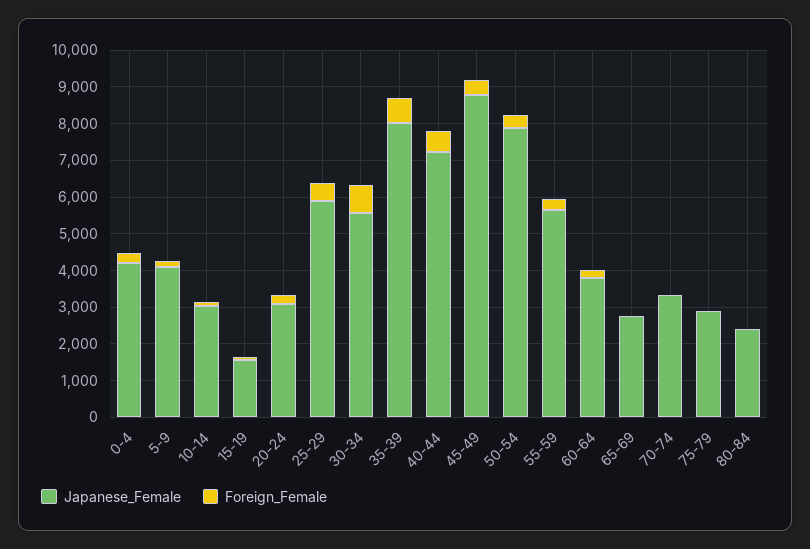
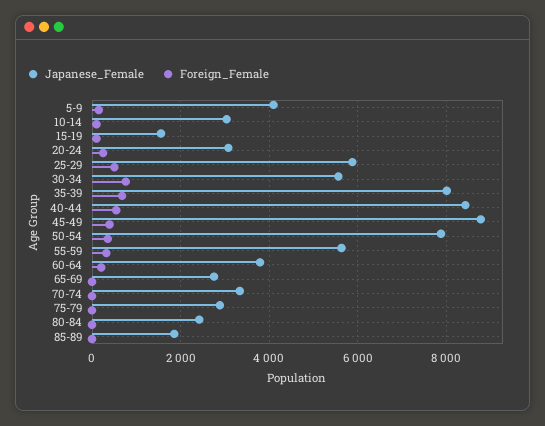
Japanese_Female, 0-4: 4250 -> none
Foreign_Female, 0-4: 250 -> none
Japanese_Female, 40-44: 7250 -> 8400
Japanese_Female, 85-89: none -> 1800
Foreign_Female, 85-89: none -> 0

